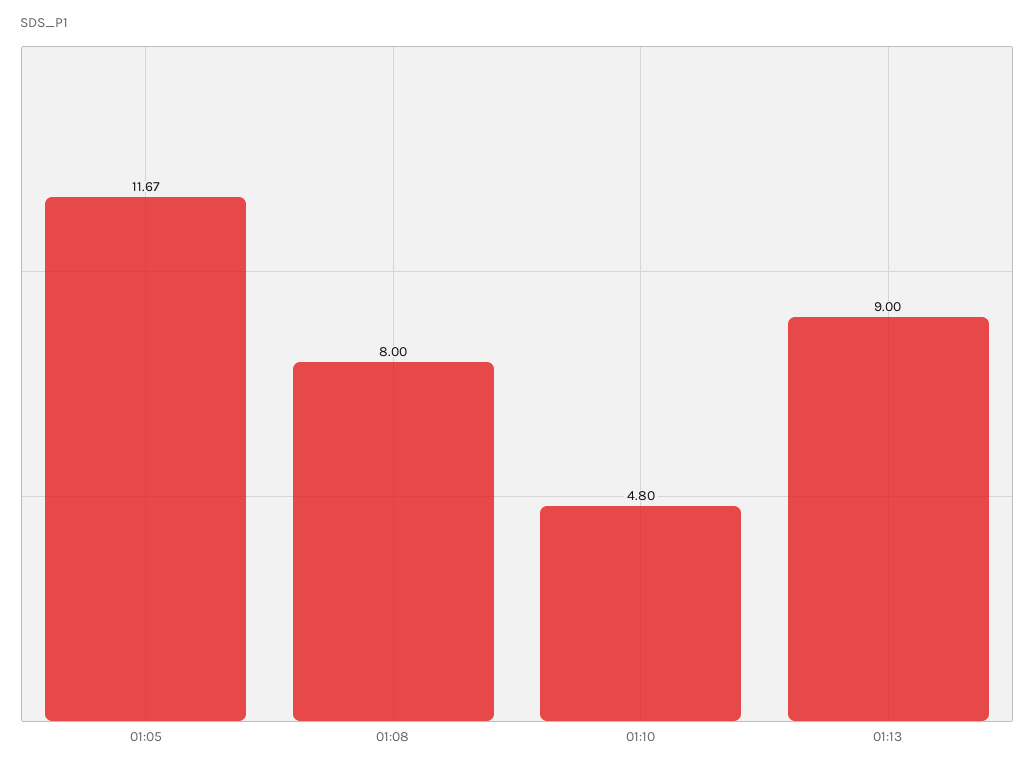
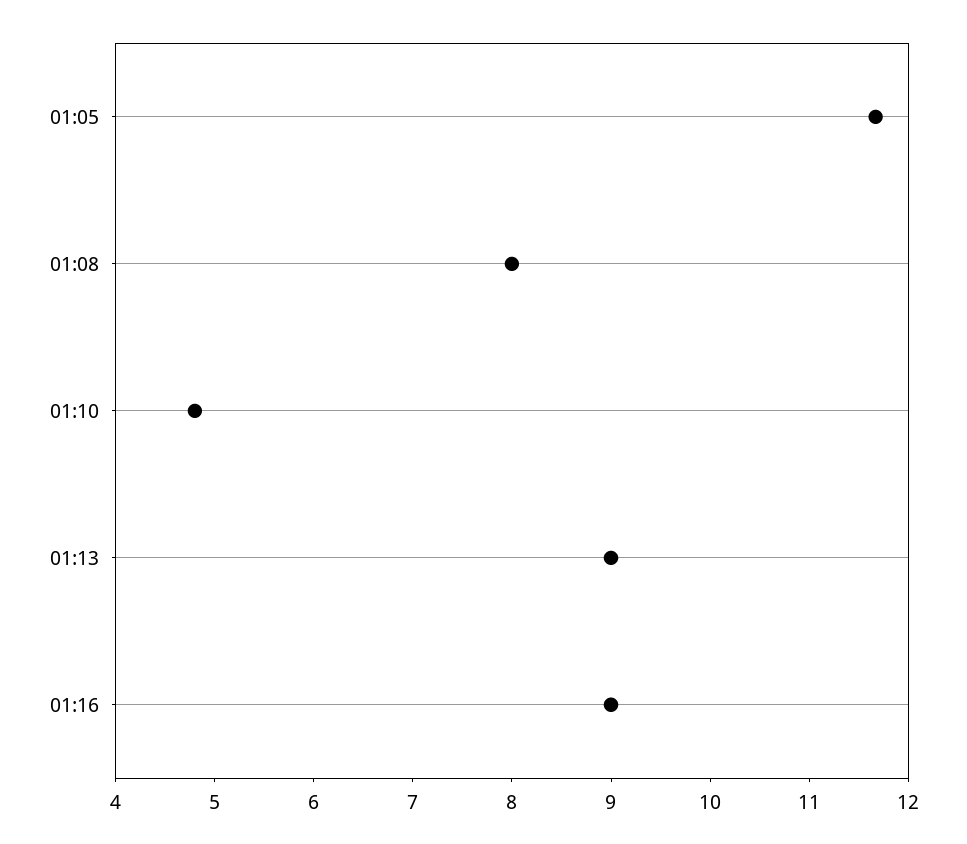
01:16: none -> 9

